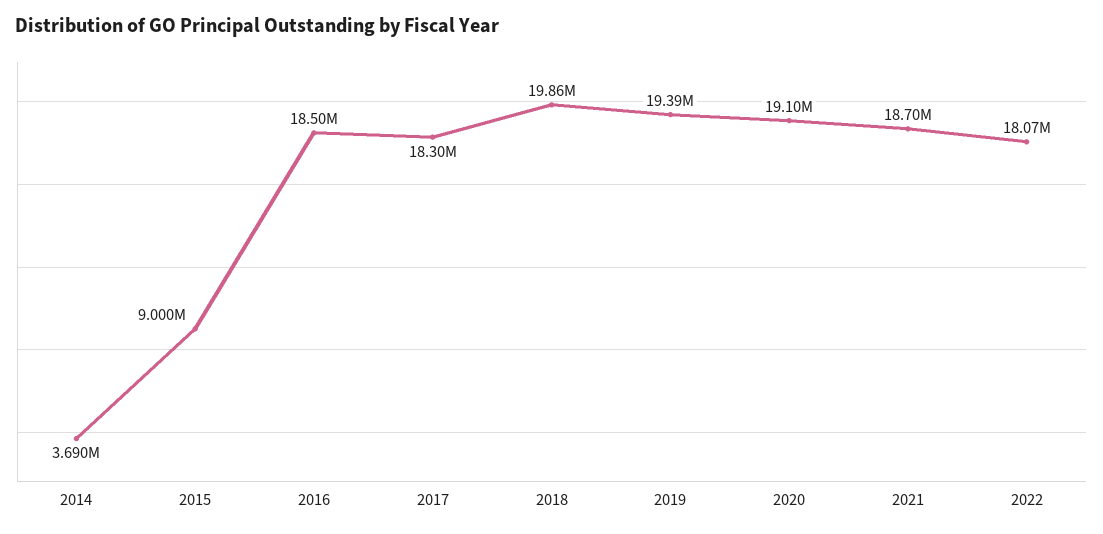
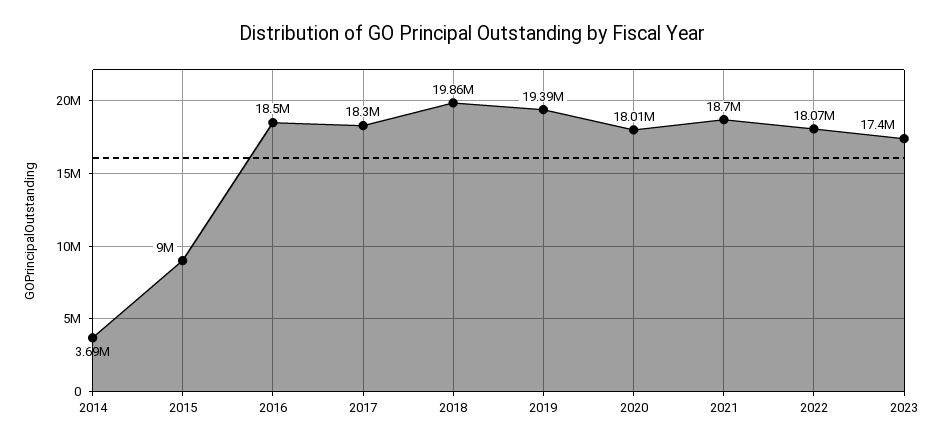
2020: 19100000 -> 18010000
2023: none -> 17400000

